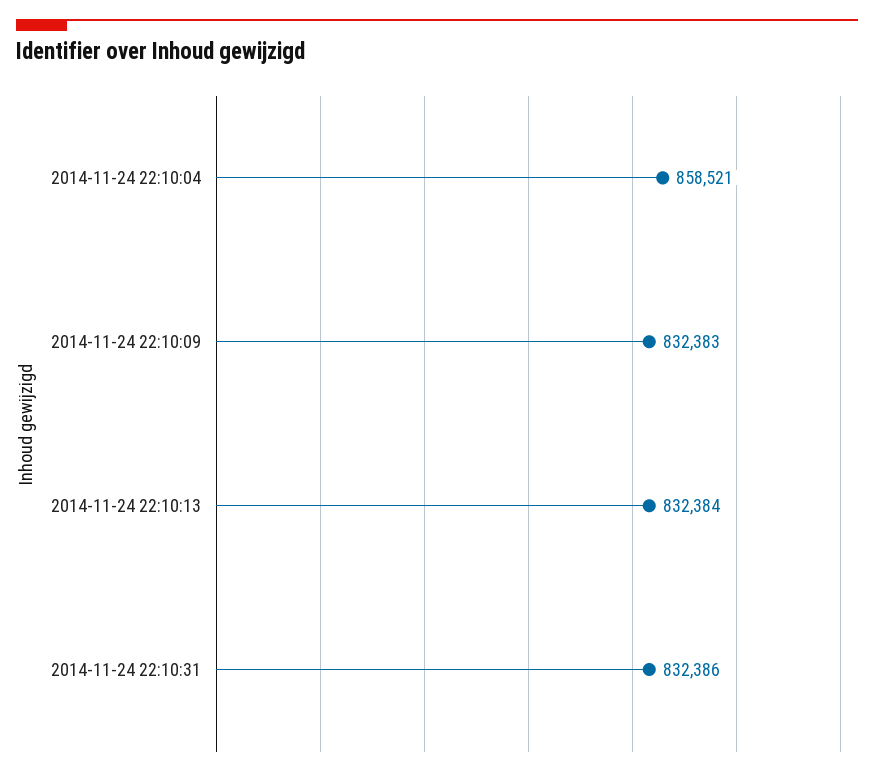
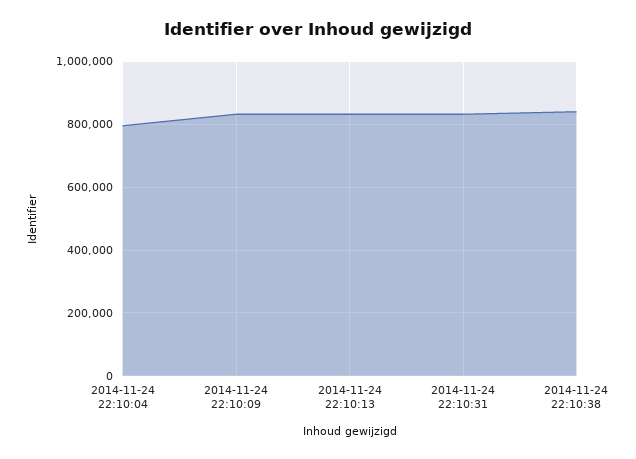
2014-11-24 22:10:04: 858521 -> 800000
2014-11-24 22:10:38: none -> 840000

